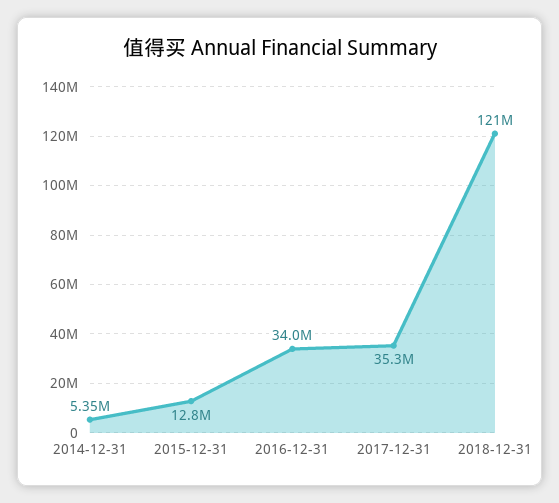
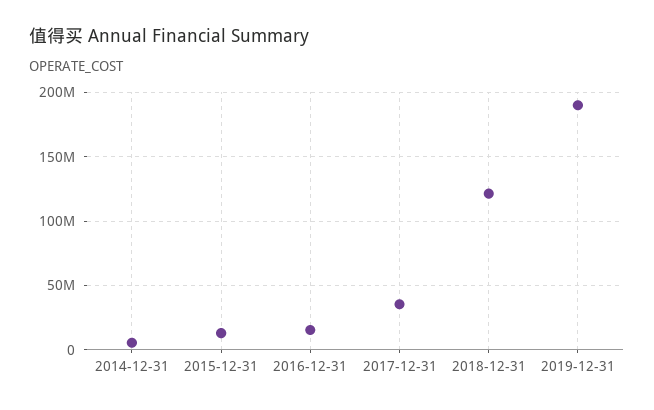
2016-12-31: 34000000 -> 15000000
2019-12-31: none -> 190000000

